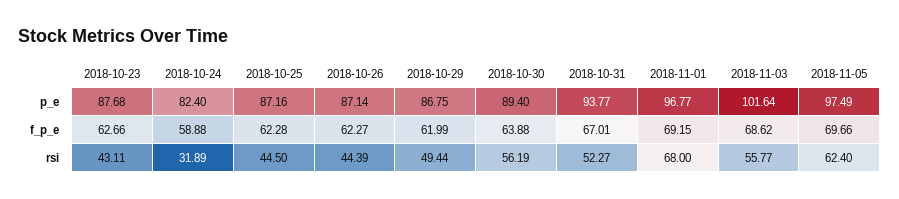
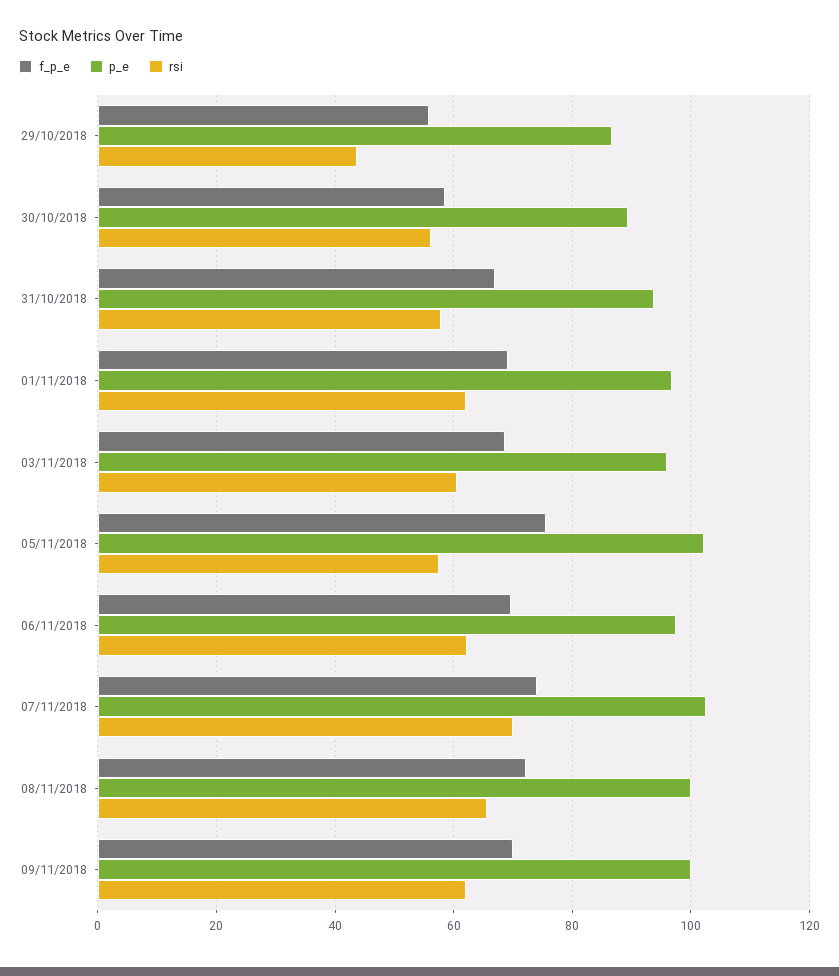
p_e, 2018-10-23: 87.68 -> none
p_e, 2018-10-24: 82.4 -> none
p_e, 2018-10-25: 87.16 -> none
p_e, 2018-10-26: 87.14 -> none
p_e, 2018-11-03: 101.64 -> 96
p_e, 2018-11-05: 97.49 -> 102
f_p_e, 2018-10-23: 62.66 -> none
f_p_e, 2018-10-24: 58.88 -> none
f_p_e, 2018-10-25: 62.28 -> none
f_p_e, 2018-10-26: 62.27 -> none
f_p_e, 2018-10-29: 61.99 -> 56
f_p_e, 2018-10-30: 63.88 -> 58
f_p_e, 2018-11-05: 69.66 -> 76
rsi, 2018-10-23: 43.11 -> none
rsi, 2018-10-24: 31.89 -> none
rsi, 2018-10-25: 44.5 -> none
rsi, 2018-10-26: 44.39 -> none
rsi, 2018-10-29: 49.44 -> 44
rsi, 2018-10-31: 52.27 -> 58
rsi, 2018-11-01: 68 -> 62
rsi, 2018-11-03: 55.77 -> 60
rsi, 2018-11-05: 62.4 -> 58
f_p_e, 06/11/2018: none -> 70
p_e, 06/11/2018: none -> 98
rsi, 06/11/2018: none -> 62
f_p_e, 07/11/2018: none -> 74
p_e, 07/11/2018: none -> 102
rsi, 07/11/2018: none -> 70
f_p_e, 08/11/2018: none -> 72
p_e, 08/11/2018: none -> 100
rsi, 08/11/2018: none -> 66
f_p_e, 09/11/2018: none -> 70
p_e, 09/11/2018: none -> 100
rsi, 09/11/2018: none -> 62

